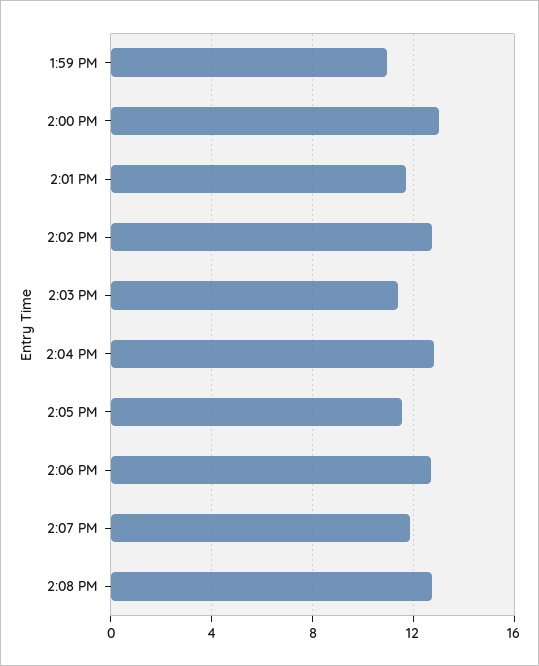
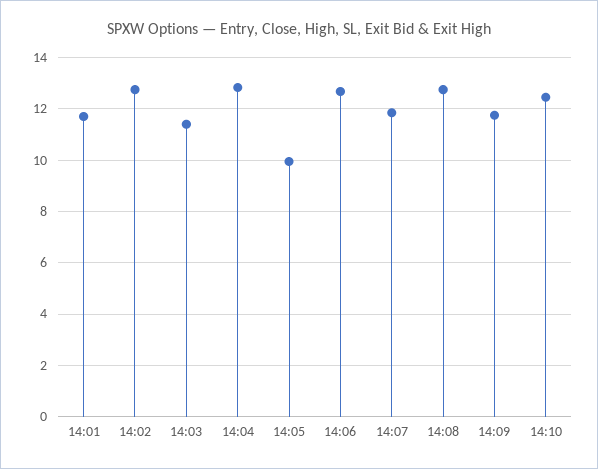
1:59 PM: 11 -> none
2:00 PM: 13 -> none
2:05 PM: 11.5 -> 10
14:09: none -> 11.75
14:10: none -> 12.5

